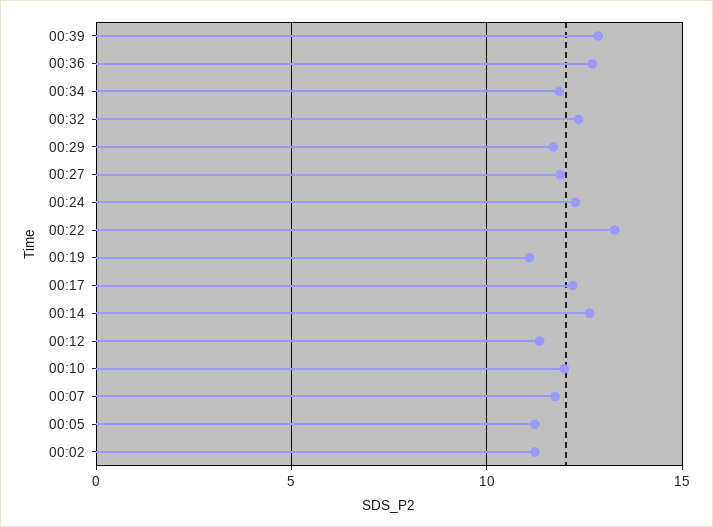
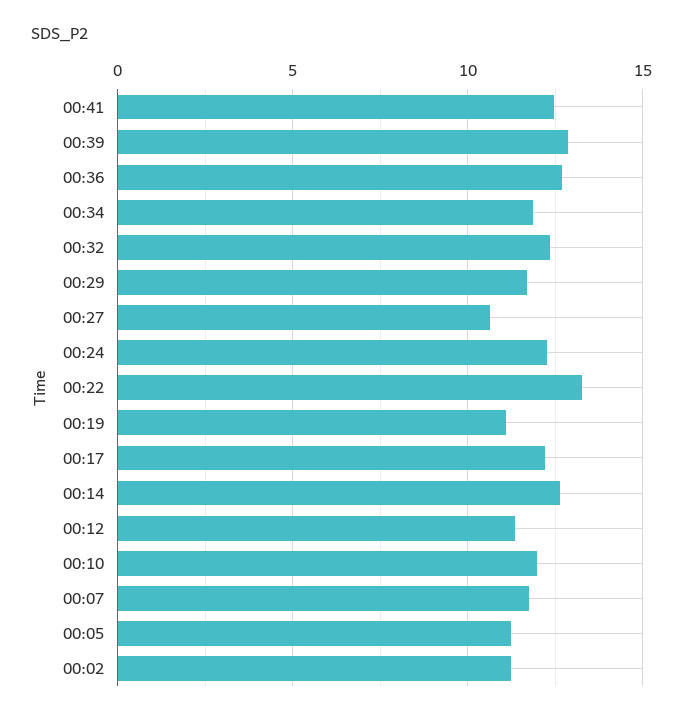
00:27: 12 -> 10.5
00:41: none -> 12.5

